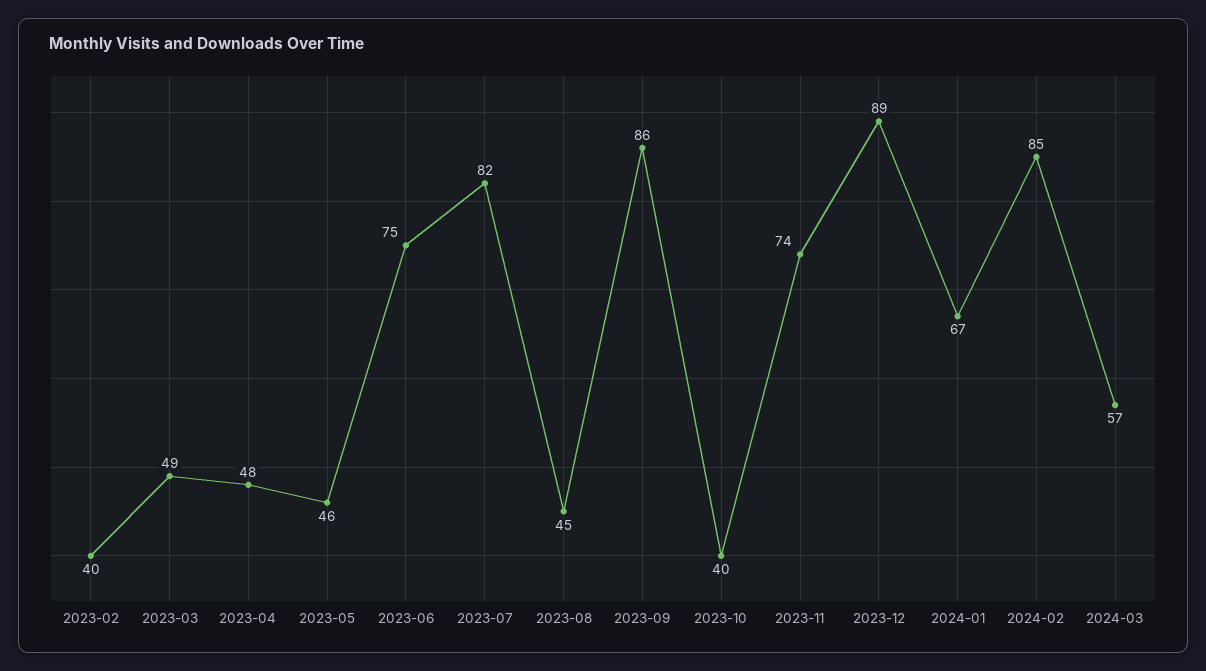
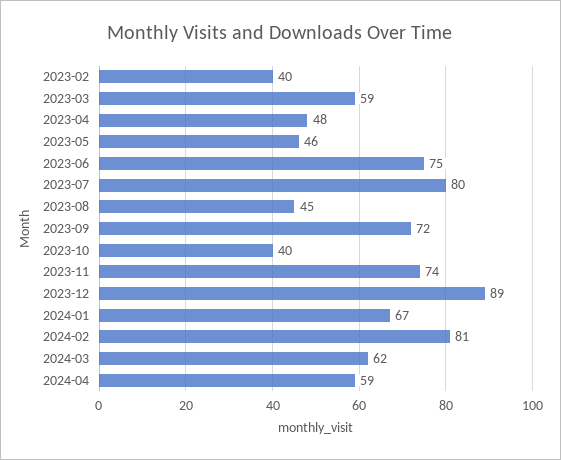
2023-03: 49 -> 59
2023-07: 82 -> 80
2023-09: 86 -> 72
2024-02: 85 -> 81
2024-03: 57 -> 62
2024-04: none -> 59

